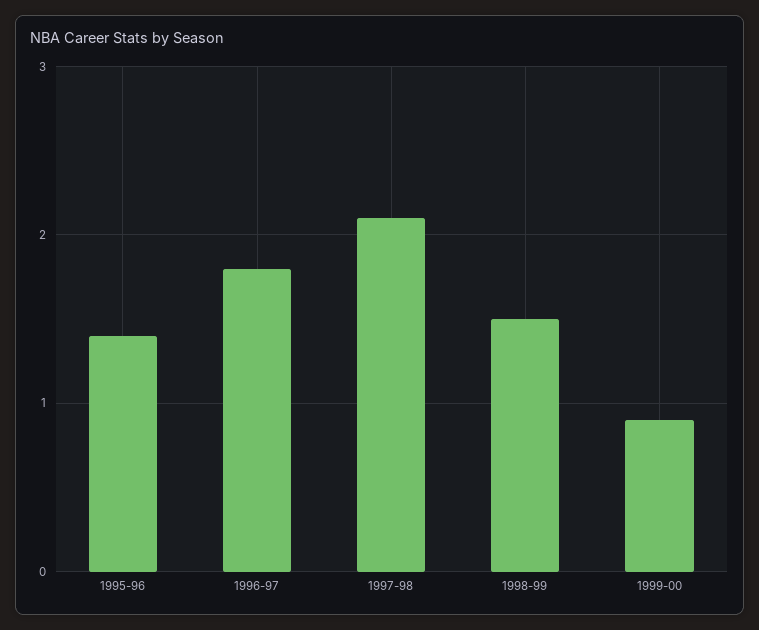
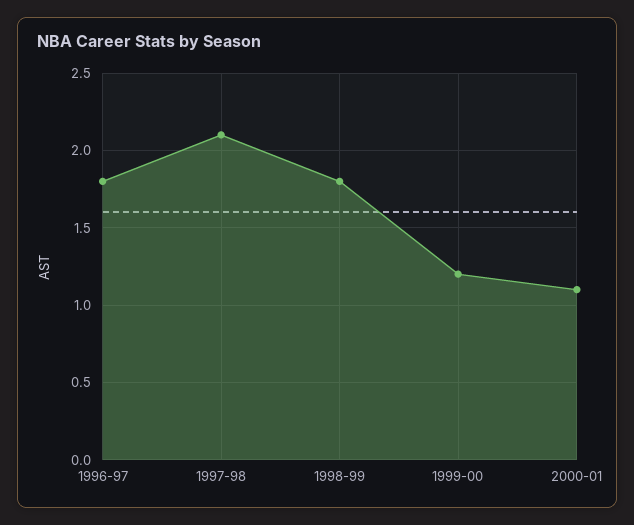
1995-96: 1.4 -> none
1998-99: 1.5 -> 1.8
1999-00: 0.9 -> 1.2
2000-01: none -> 1.1

